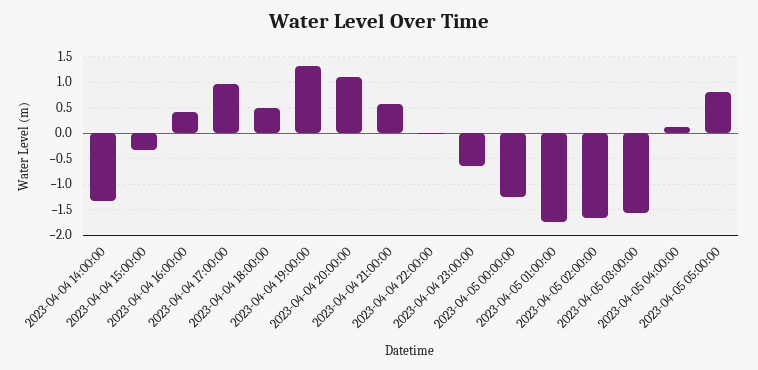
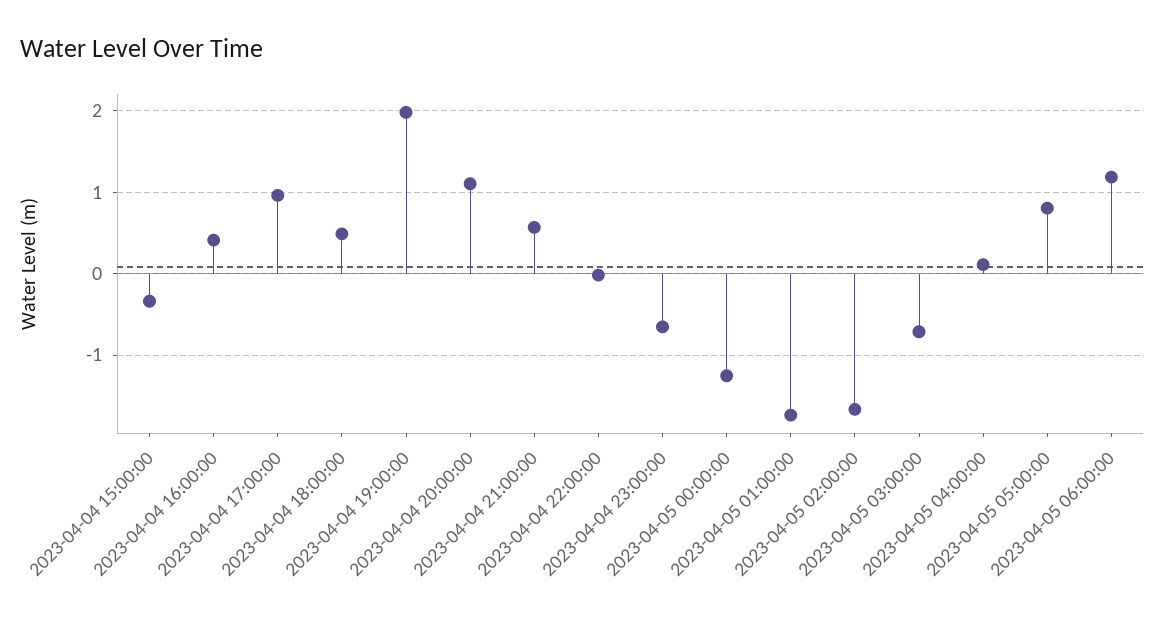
2023-04-04 14:00:00: -1.25 -> none
2023-04-04 19:00:00: 1.25 -> 2
2023-04-05 03:00:00: -1.5 -> -0.7
2023-04-05 06:00:00: none -> 1.2

